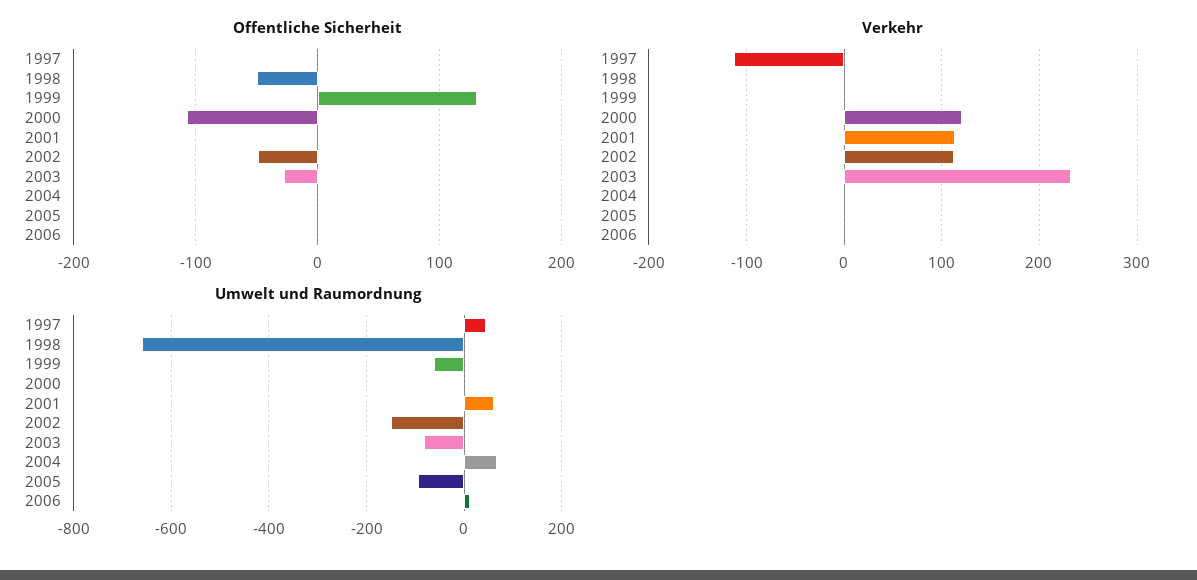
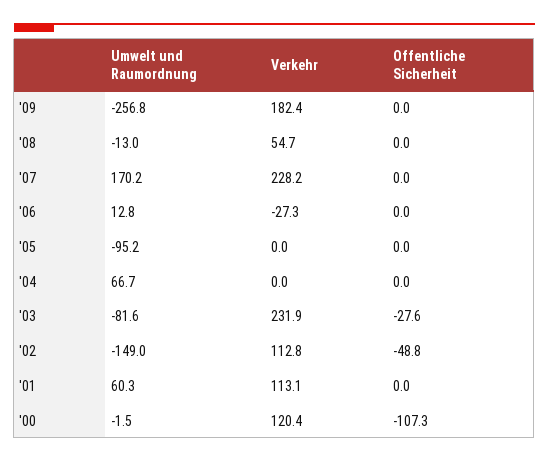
Offentliche Sicherheit, 1997: 0 -> none
Offentliche Sicherheit, 1998: -50 -> none
Offentliche Sicherheit, 1999: 130 -> none
Verkehr, 1997: -110 -> none
Verkehr, 1998: 0 -> none
Verkehr, 1999: 0 -> none
Verkehr, 2006: 0 -> -27.3
Umwelt und Raumordnung, 1997: 40 -> none
Umwelt und Raumordnung, 1998: -660 -> none
Umwelt und Raumordnung, 1999: -60 -> none
Umwelt und Raumordnung, '09: none -> -256.8
Verkehr, '09: none -> 182.4
Offentliche Sicherheit, '09: none -> 0
Umwelt und Raumordnung, '08: none -> -13
Verkehr, '08: none -> 54.7
Offentliche Sicherheit, '08: none -> 0
Umwelt und Raumordnung, '07: none -> 170.2
Verkehr, '07: none -> 228.2
Offentliche Sicherheit, '07: none -> 0

